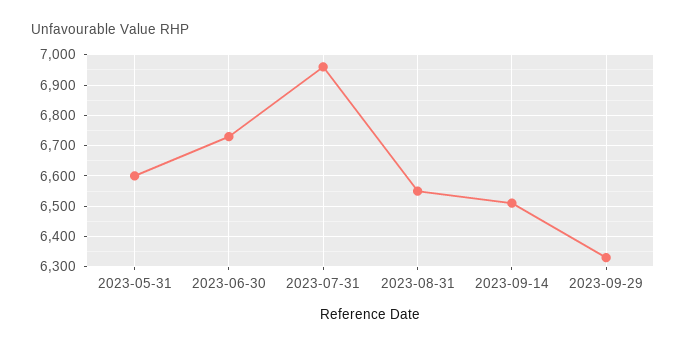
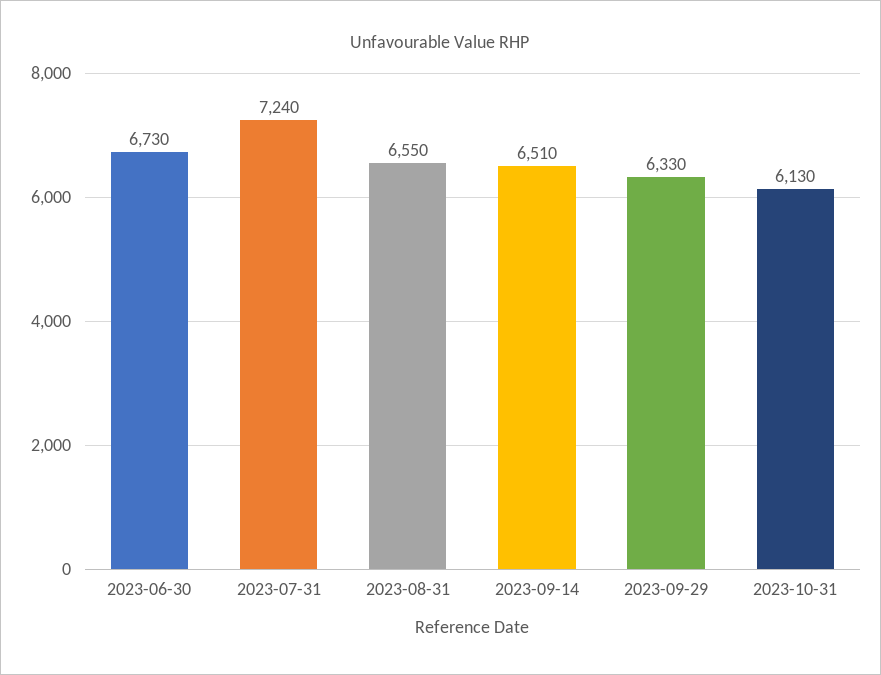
2023-05-31: 6600 -> none
2023-07-31: 6960 -> 7240
2023-10-31: none -> 6130

